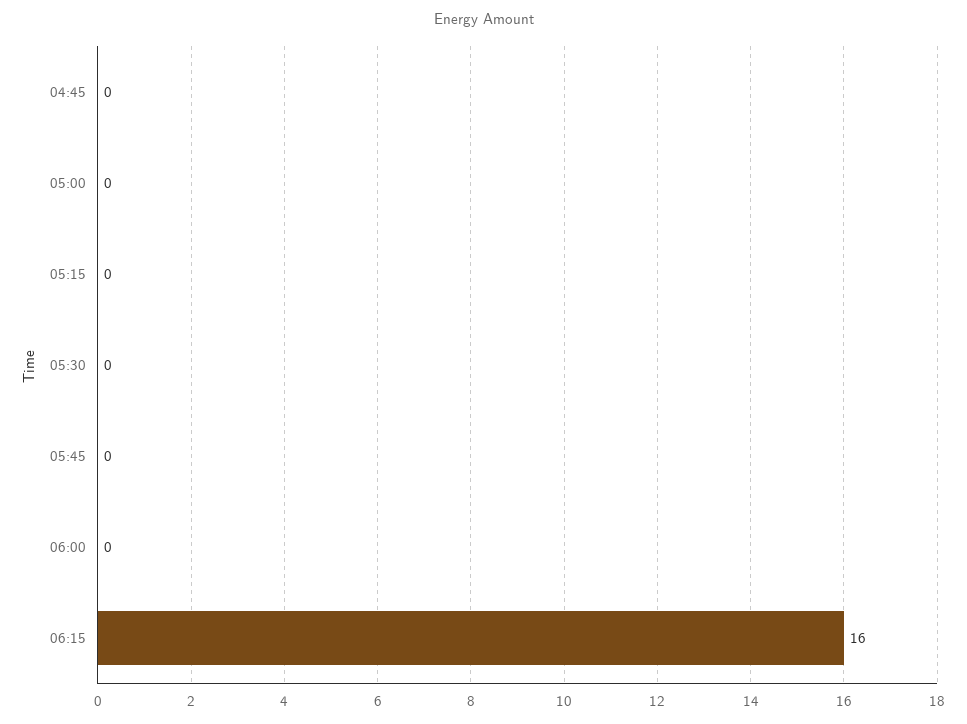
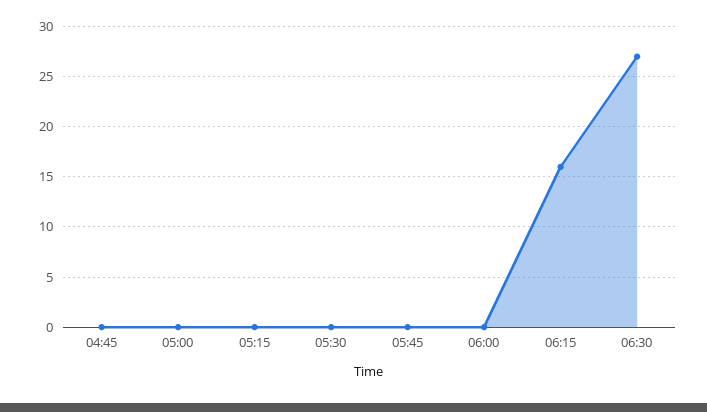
06:30: none -> 27

